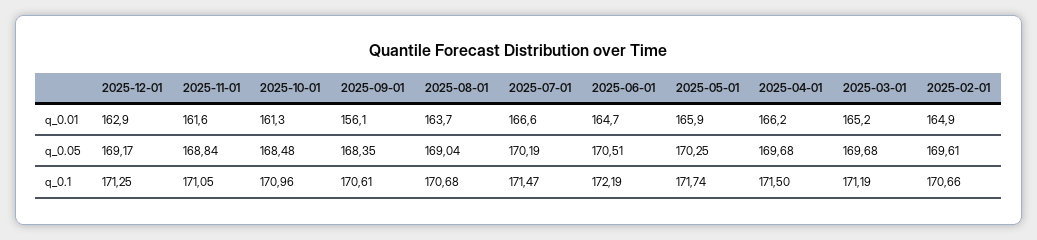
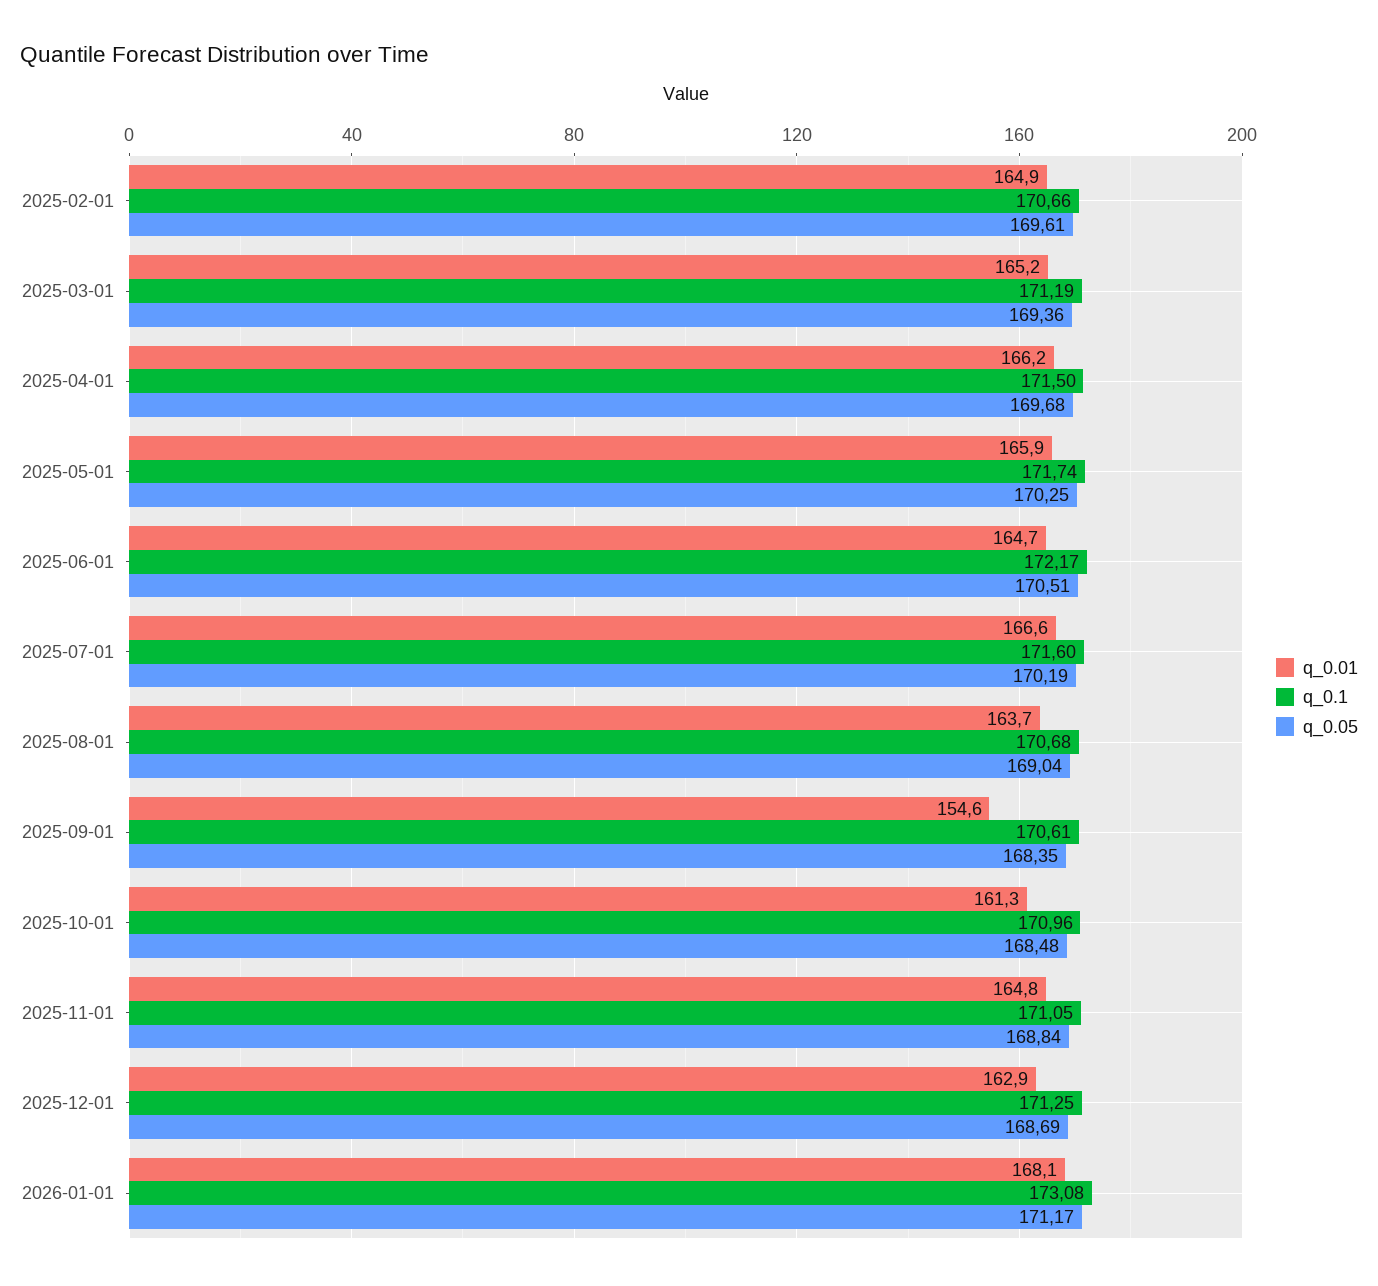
q_0.01, 2025-11-01: 161.6 -> 164.8
q_0.01, 2025-09-01: 156.1 -> 154.6
q_0.05, 2025-12-01: 169.17 -> 168.69
q_0.05, 2025-03-01: 169.68 -> 169.36
q_0.1, 2025-07-01: 171.47 -> 171.6
q_0.1, 2025-06-01: 172.19 -> 172.17
q_0.01, 2026-01-01: none -> 168.1
q_0.1, 2026-01-01: none -> 173.08
q_0.05, 2026-01-01: none -> 171.17

